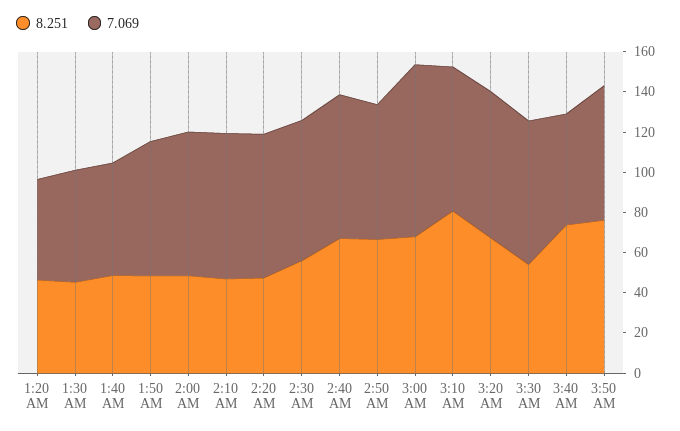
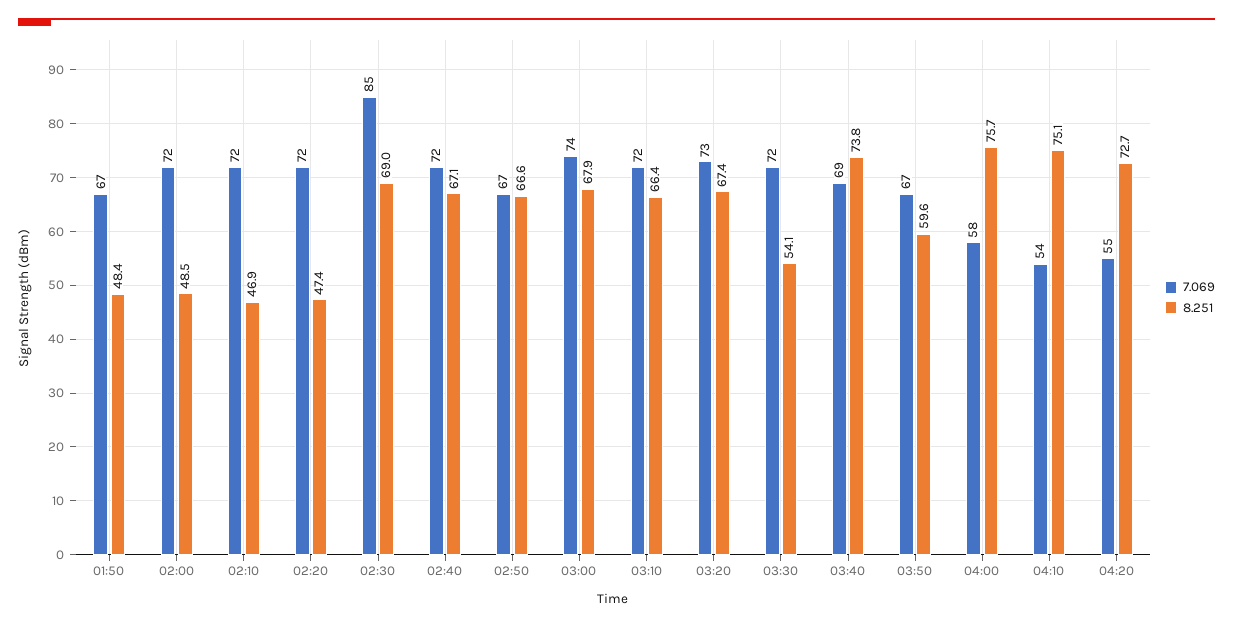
8.251, 1:20 AM: 45 -> none
7.069, 1:20 AM: 50 -> none
8.251, 1:30 AM: 45 -> none
7.069, 1:30 AM: 55 -> none
8.251, 1:40 AM: 50 -> none
7.069, 1:40 AM: 55 -> none
8.251, 2:30 AM: 55 -> 69
7.069, 2:30 AM: 70 -> 85
7.069, 3:00 AM: 85 -> 74
8.251, 3:10 AM: 80 -> 66.4
7.069, 3:40 AM: 55 -> 69
8.251, 3:50 AM: 75 -> 59.6
7.069, 04:00: none -> 58
8.251, 04:00: none -> 75.7
7.069, 04:10: none -> 54
8.251, 04:10: none -> 75.1
7.069, 04:20: none -> 55
8.251, 04:20: none -> 72.7

